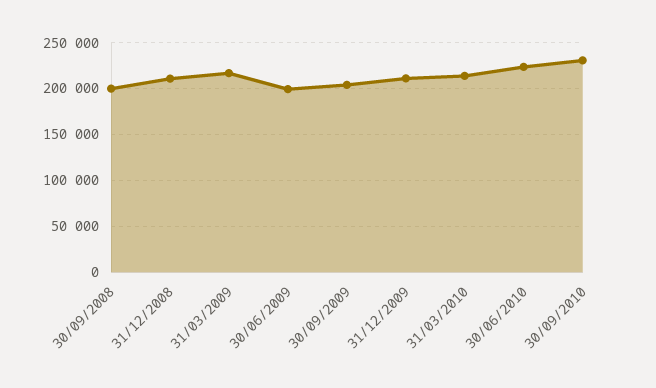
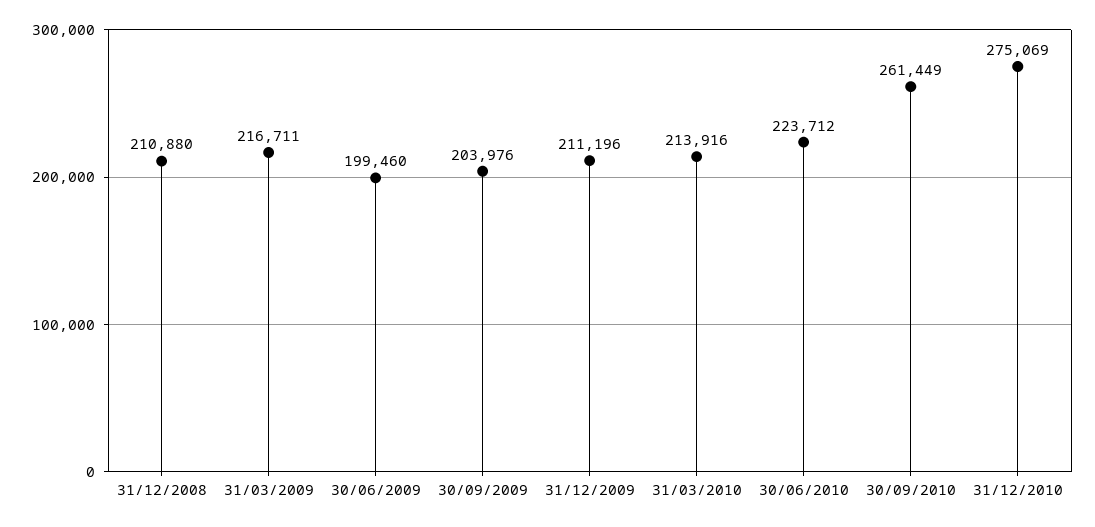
30/09/2008: 200000 -> none
30/09/2010: 230000 -> 261449
31/12/2010: none -> 275069

